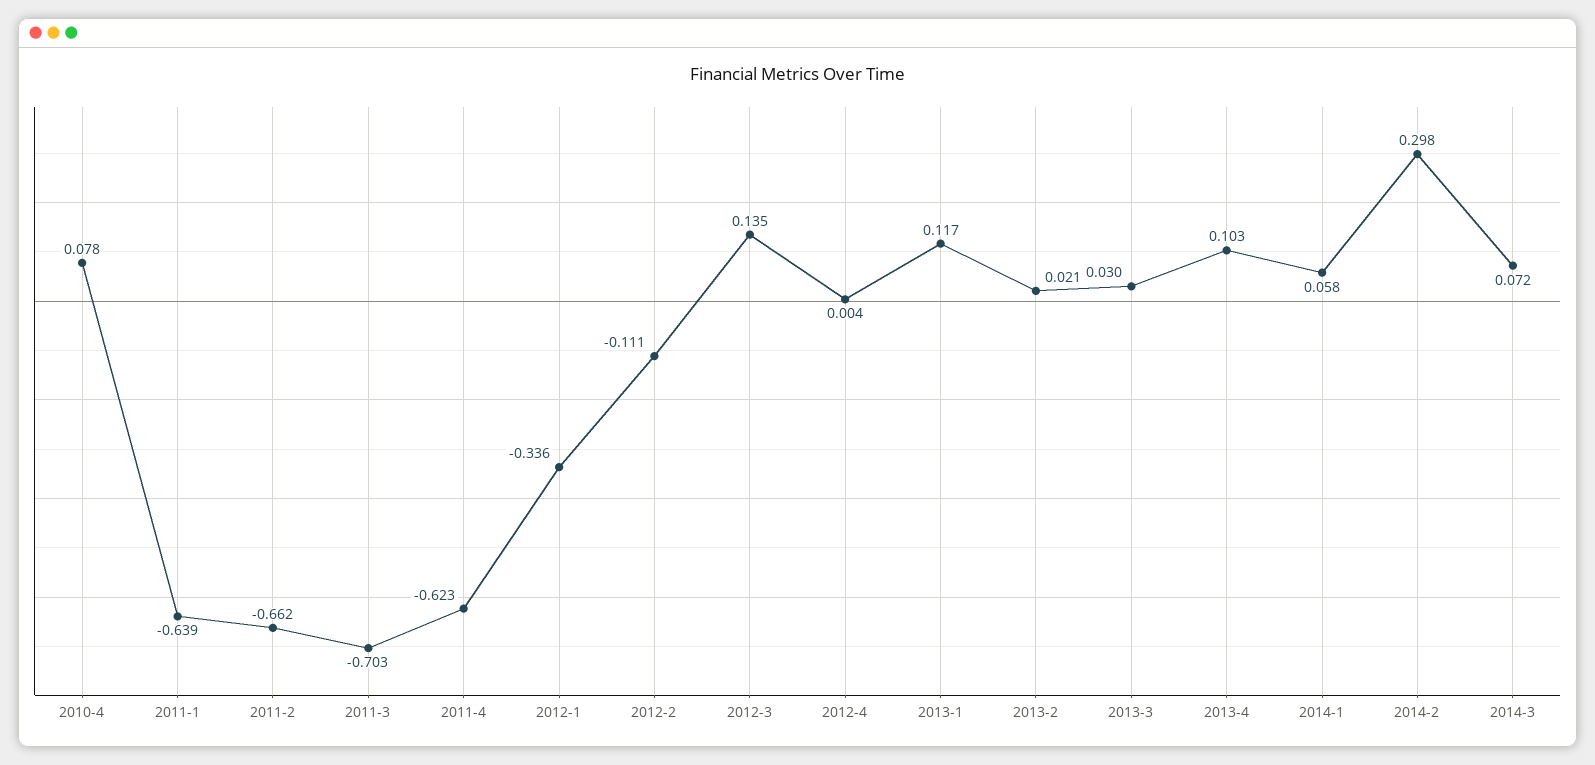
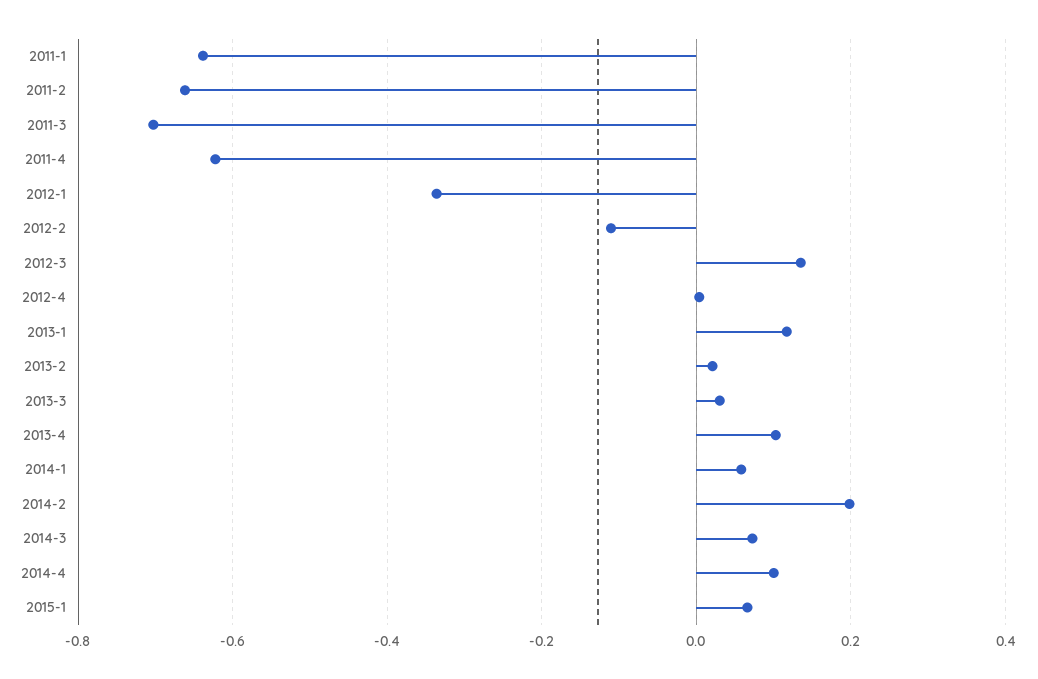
2010-4: 0.078 -> none
2014-2: 0.298 -> 0.2
2014-4: none -> 0.1
2015-1: none -> 0.06

